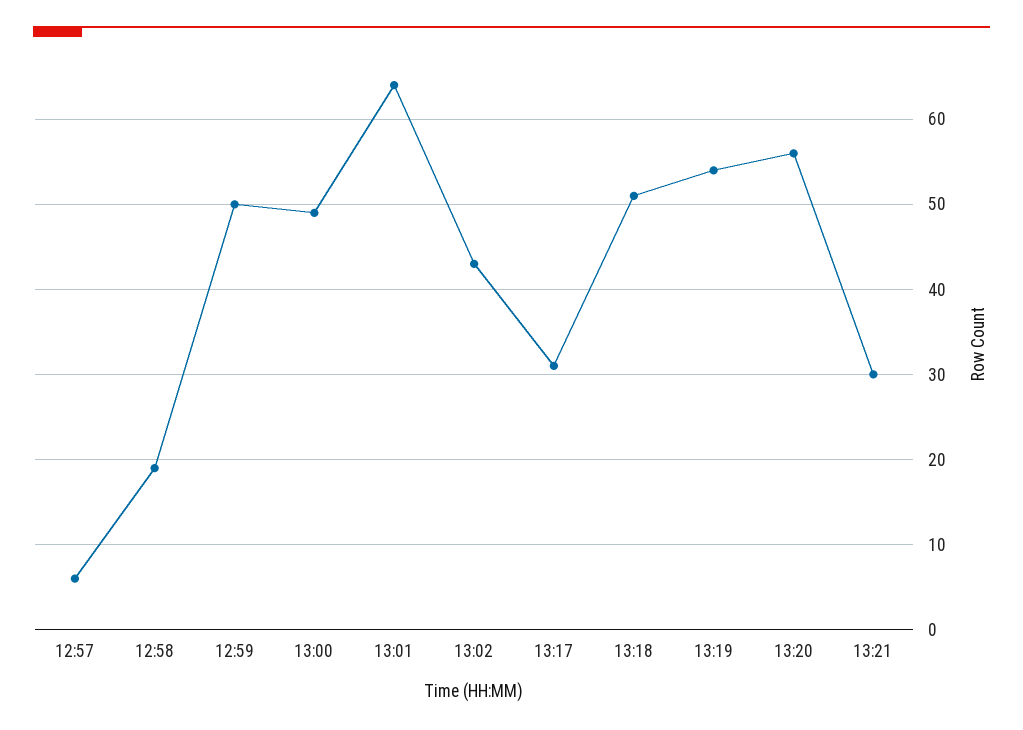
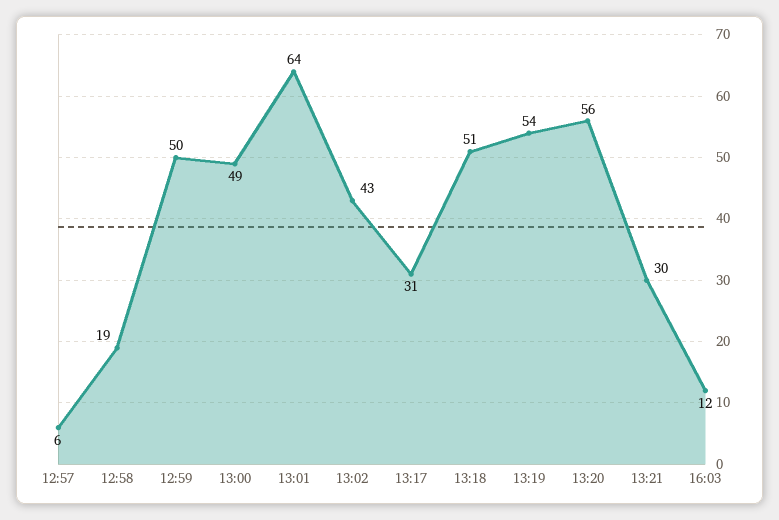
16:03: none -> 12

